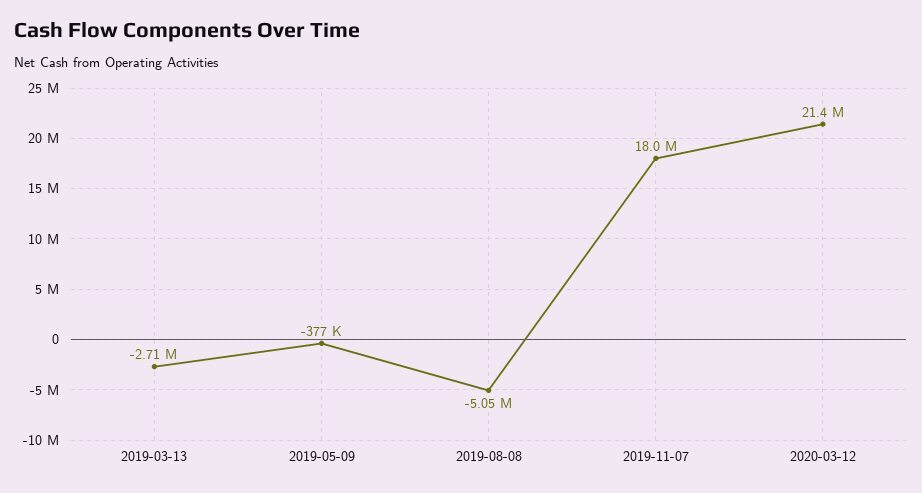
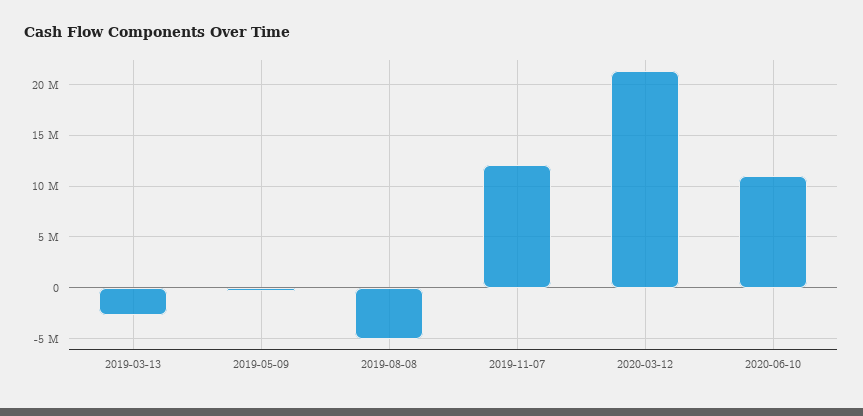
2019-11-07: 18000000 -> 12000000
2020-06-10: none -> 11000000

